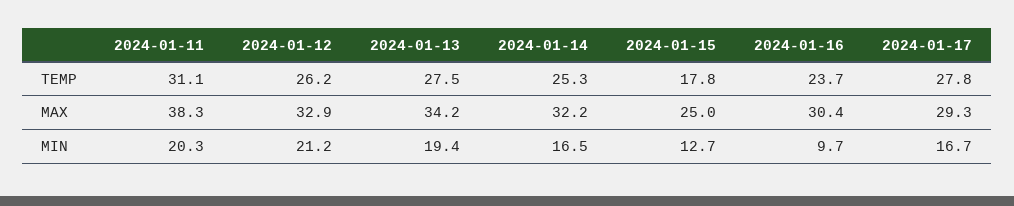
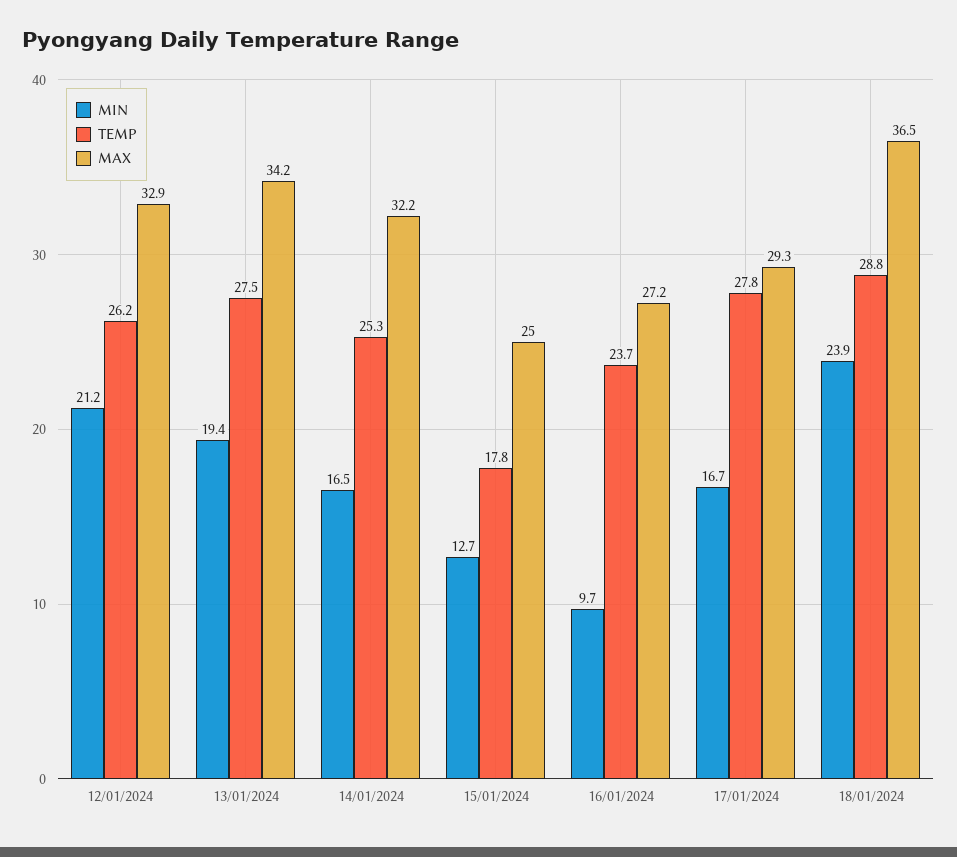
TEMP, 2024-01-11: 31.1 -> none
MAX, 2024-01-11: 38.3 -> none
MAX, 2024-01-16: 30.4 -> 27.2
MIN, 2024-01-11: 20.3 -> none
MIN, 18/01/2024: none -> 23.9
TEMP, 18/01/2024: none -> 28.8
MAX, 18/01/2024: none -> 36.5

